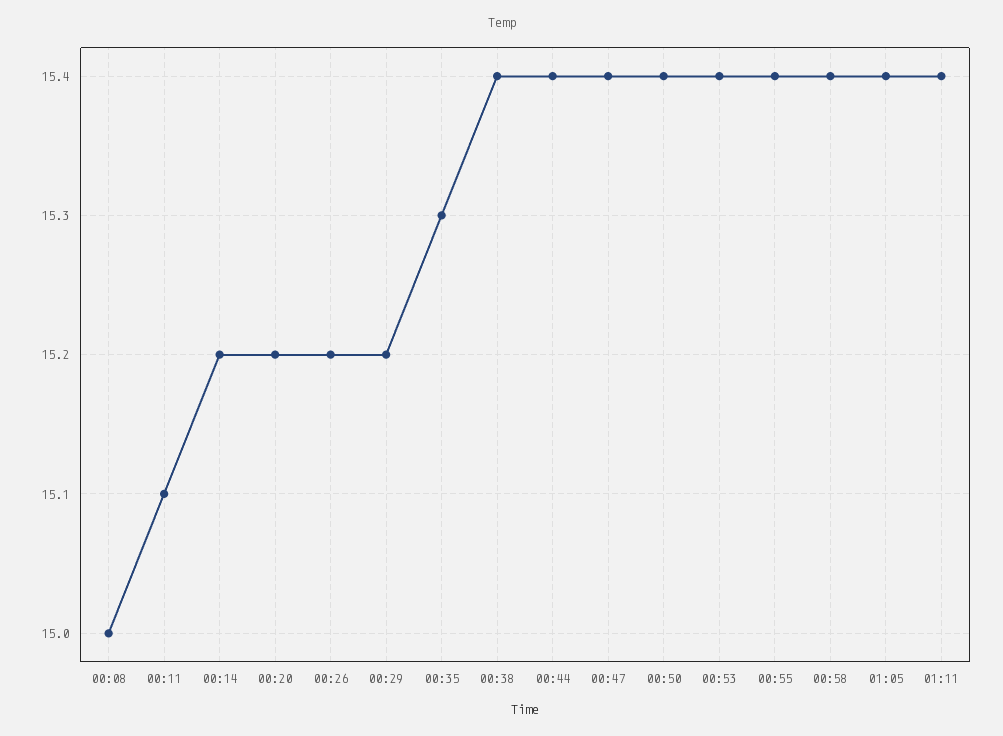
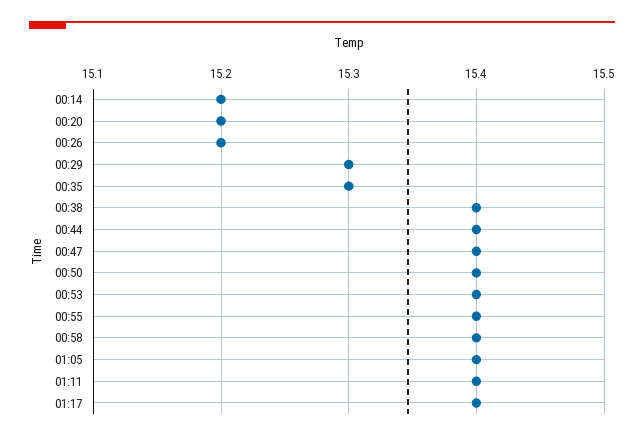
00:08: 15 -> none
00:11: 15.1 -> none
00:29: 15.2 -> 15.3
01:17: none -> 15.4

